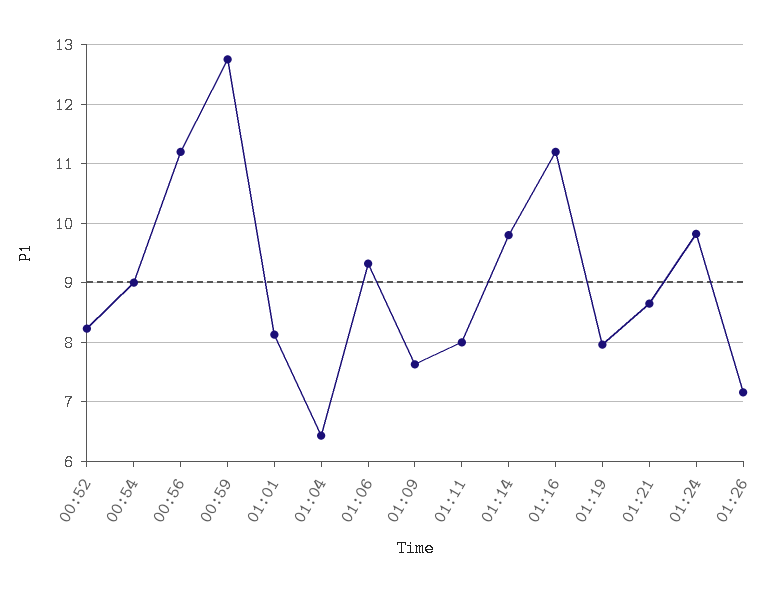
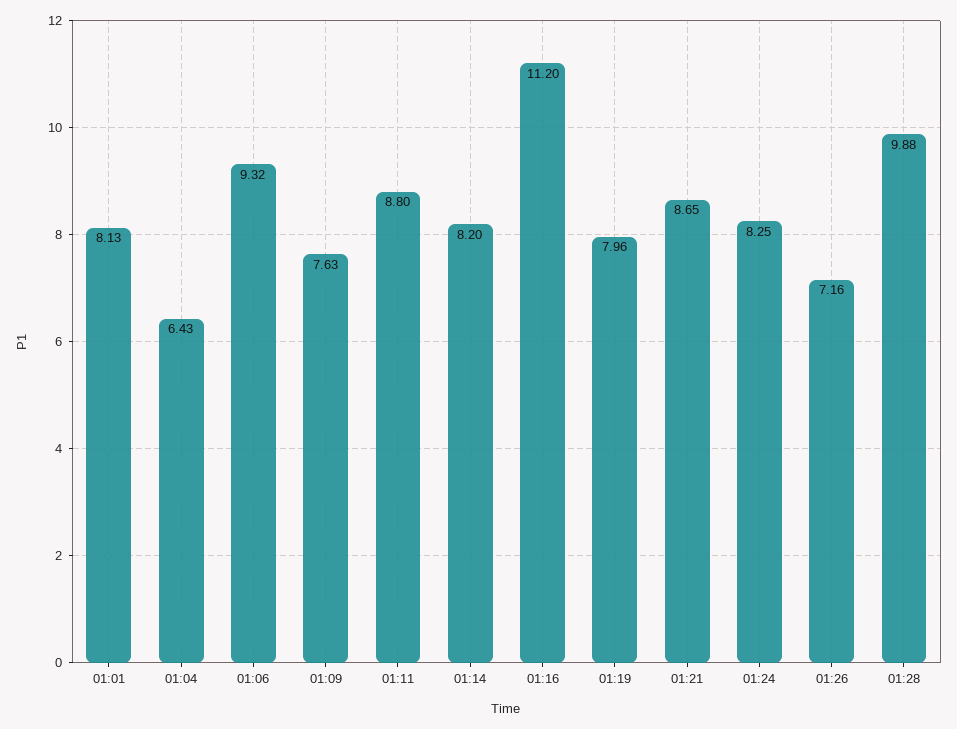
00:52: 8.2 -> none
00:54: 9 -> none
00:56: 11.2 -> none
00:59: 12.8 -> none
01:11: 8 -> 8.8
01:14: 9.8 -> 8.2
01:24: 9.8 -> 8.25
01:28: none -> 9.88

